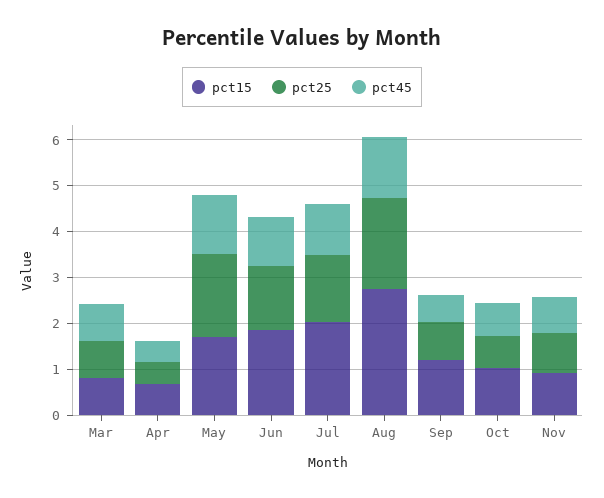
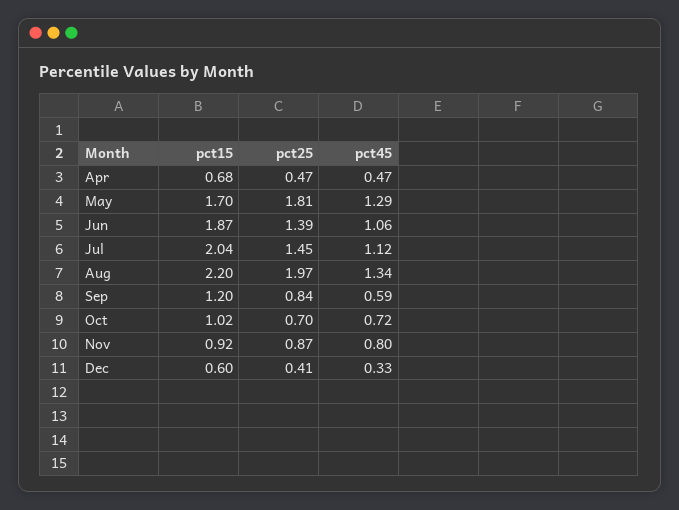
pct15, Mar: 0.8 -> none
pct25, Mar: 0.8 -> none
pct45, Mar: 0.8 -> none
pct15, Aug: 2.8 -> 2.2
pct15, Dec: none -> 0.6
pct25, Dec: none -> 0.41
pct45, Dec: none -> 0.33

